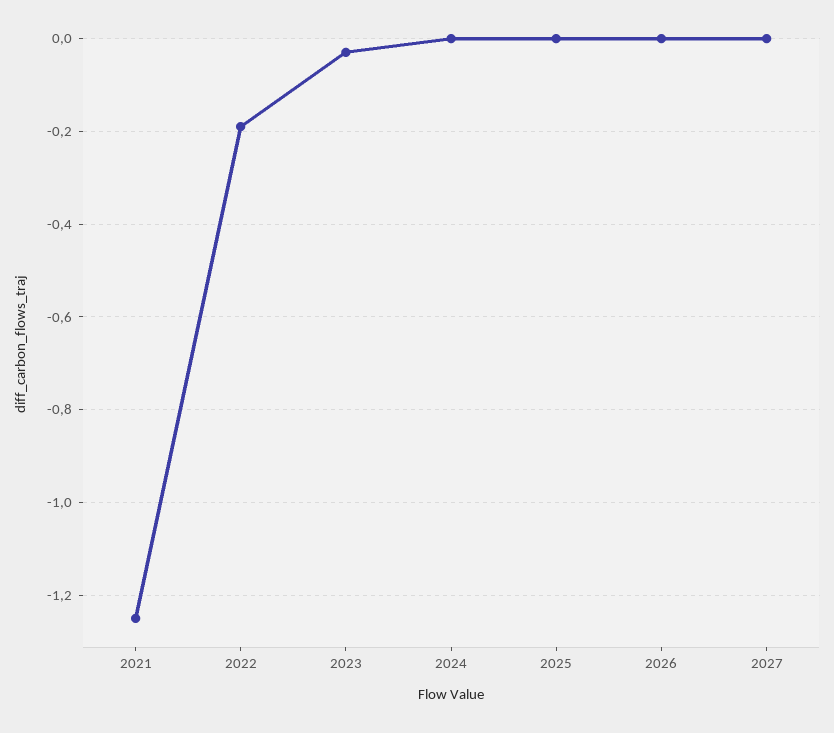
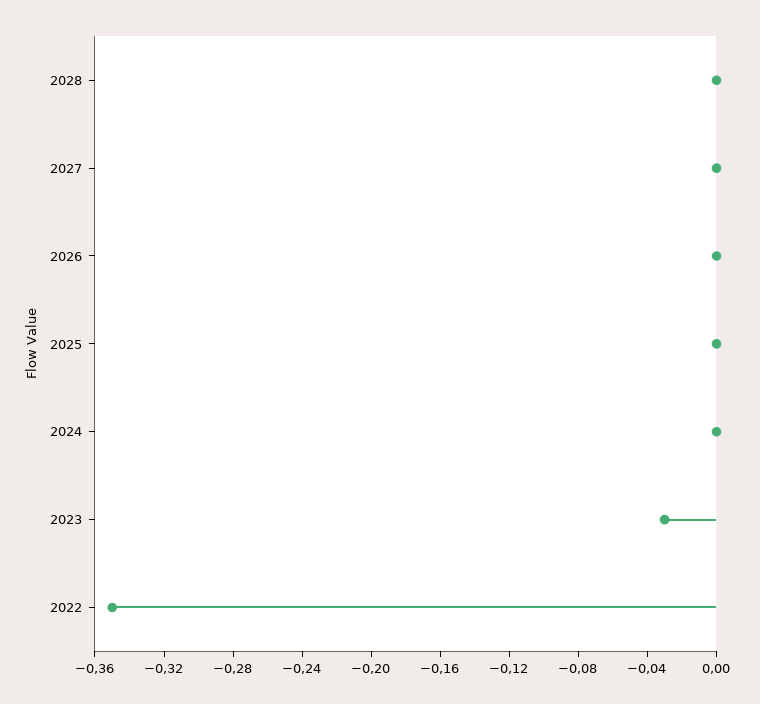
2021: -1.25 -> none
2022: -0.2 -> -0.35
2028: none -> 0

